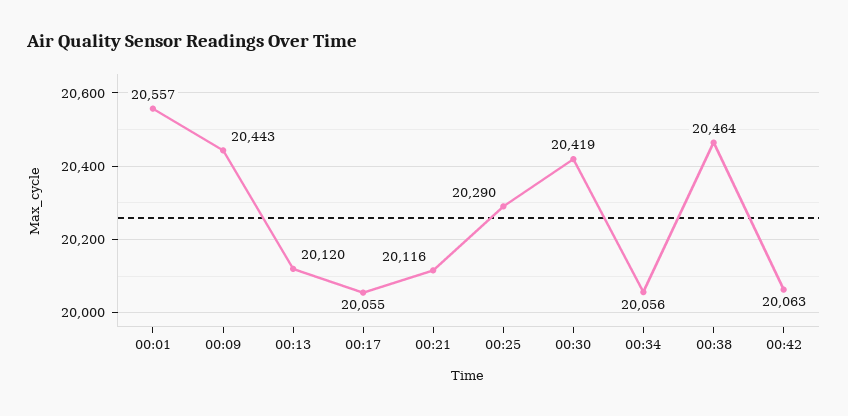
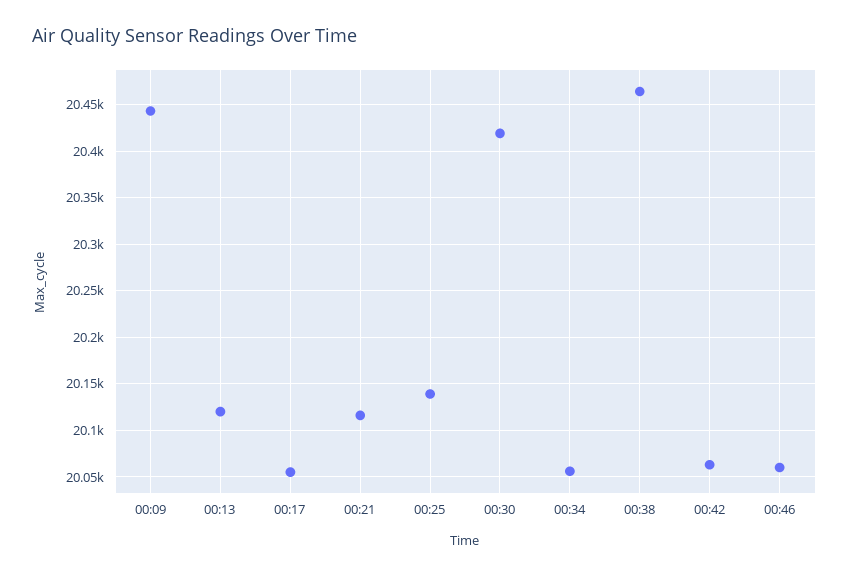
00:01: 20557 -> none
00:25: 20290 -> 20140
00:46: none -> 20060

